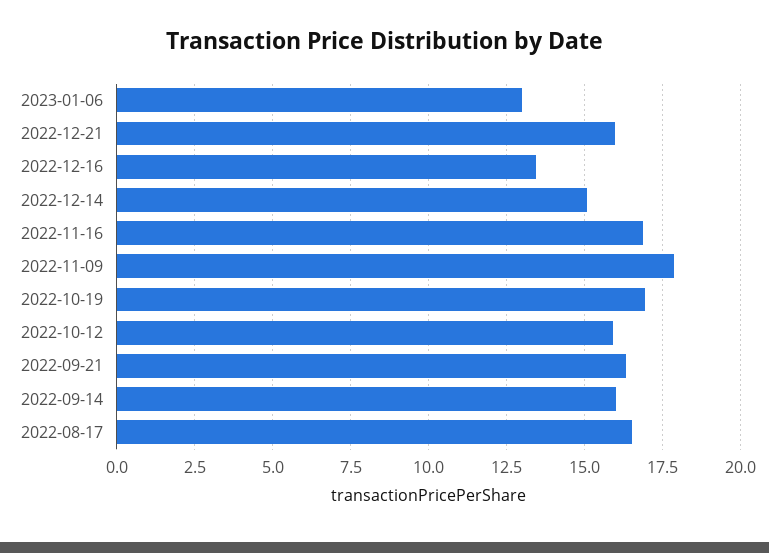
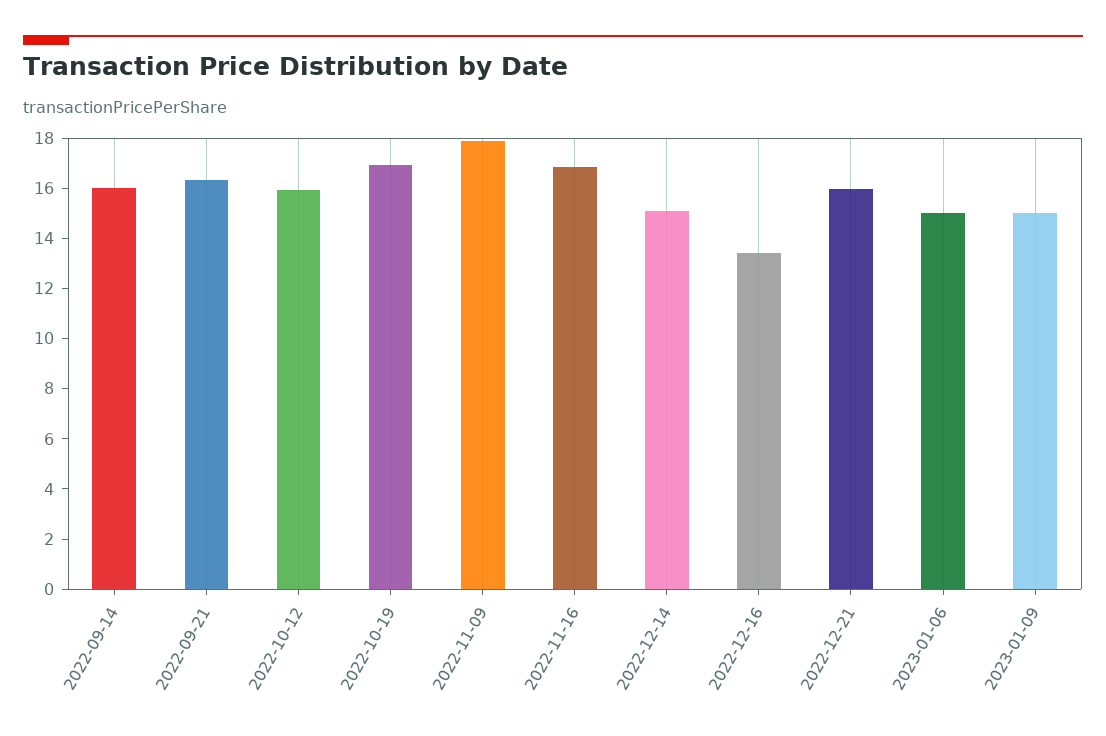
2023-01-06: 13 -> 15
2022-08-17: 16.5 -> none
2023-01-09: none -> 15

